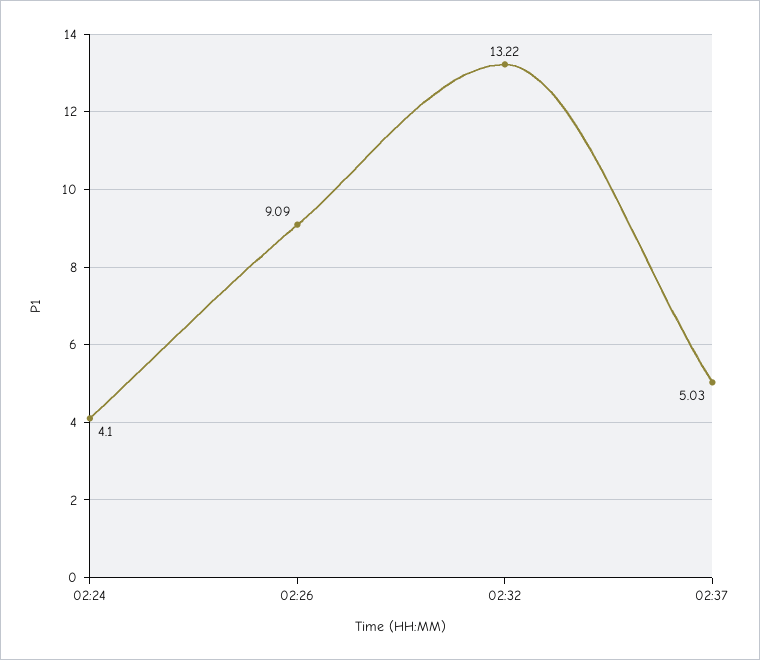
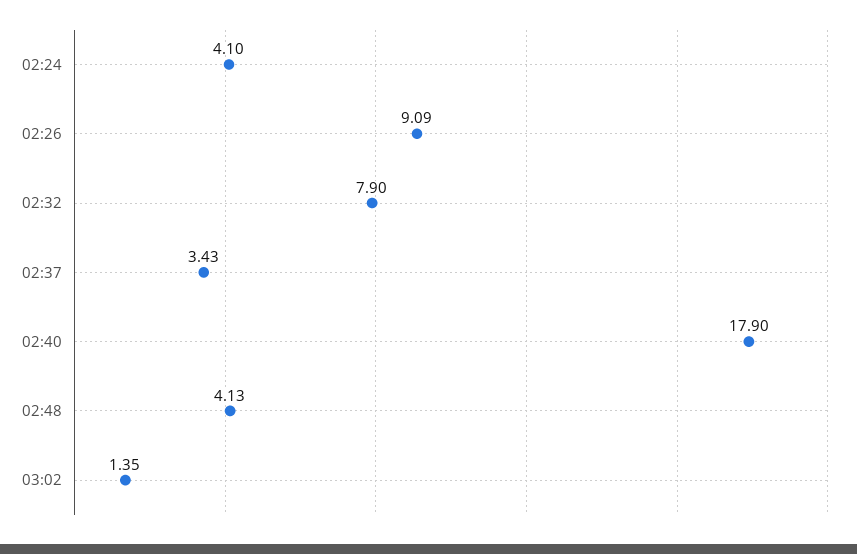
02:32: 13.22 -> 7.9
02:37: 5.03 -> 3.43
02:40: none -> 17.9
02:48: none -> 4.13
03:02: none -> 1.35

